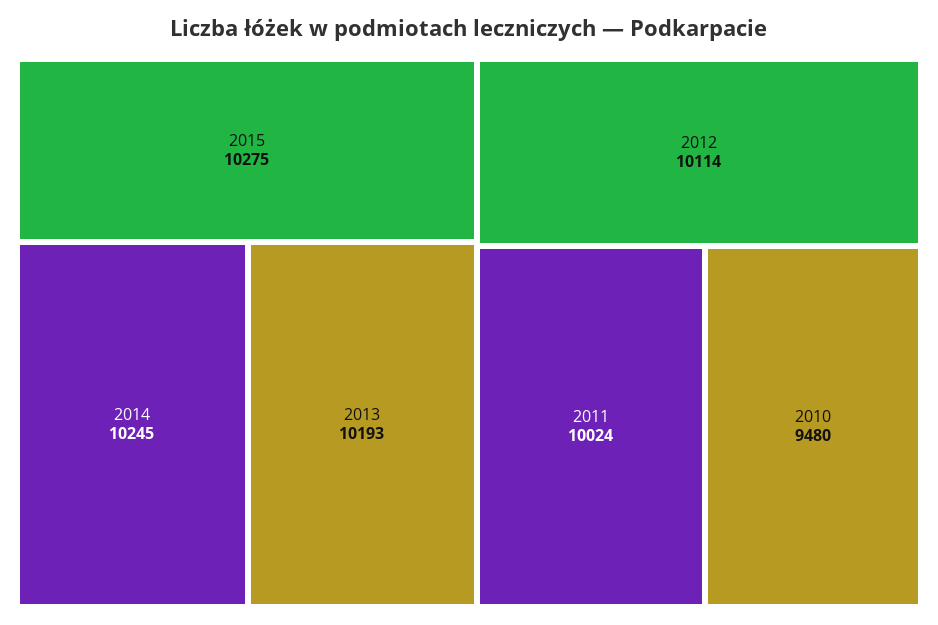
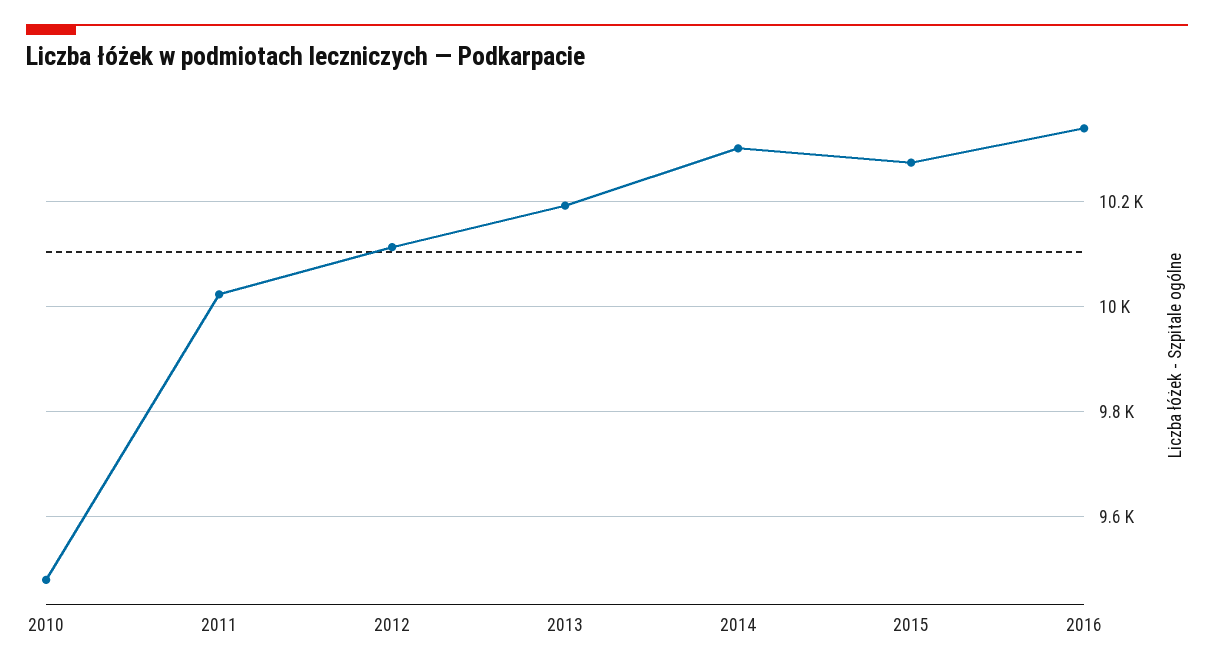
2014: 10245 -> 10300
2016: none -> 10340

